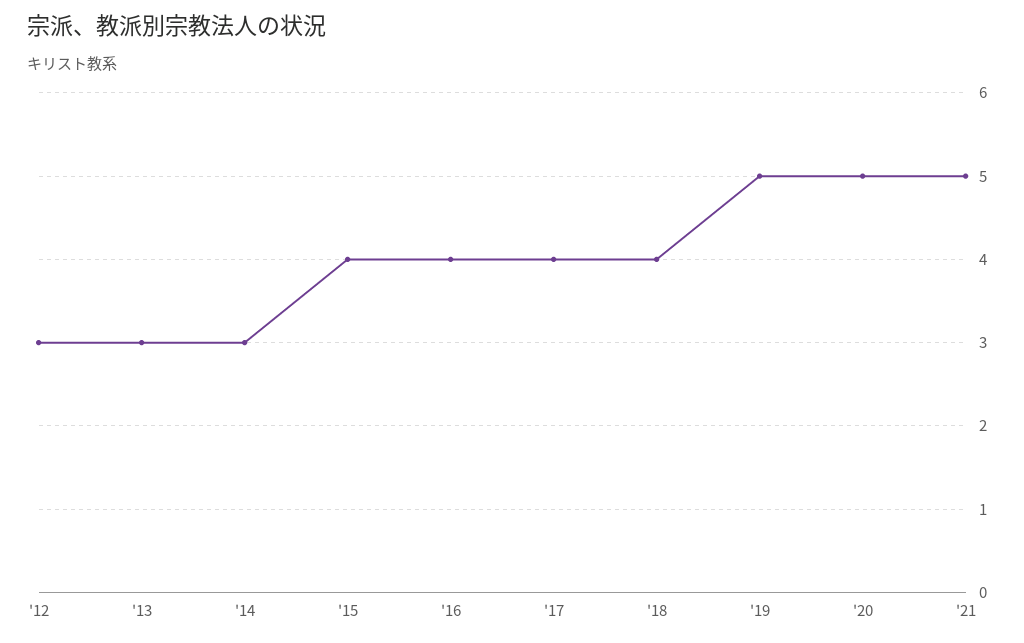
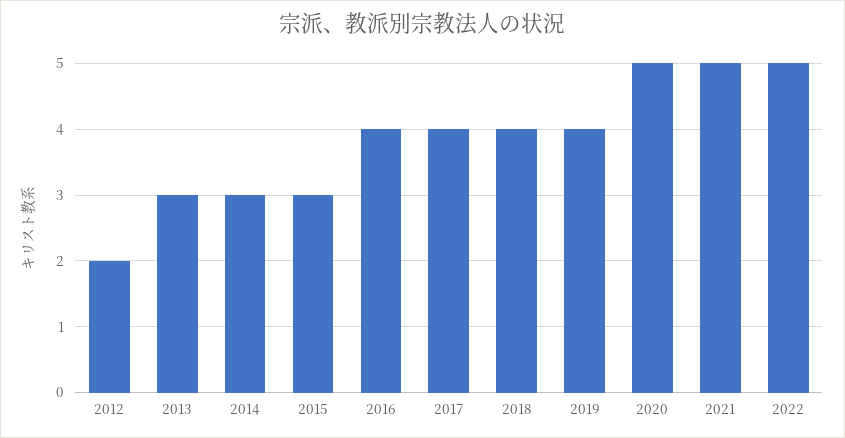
'12: 3 -> 2
'15: 4 -> 3
'19: 5 -> 4
2022: none -> 5

